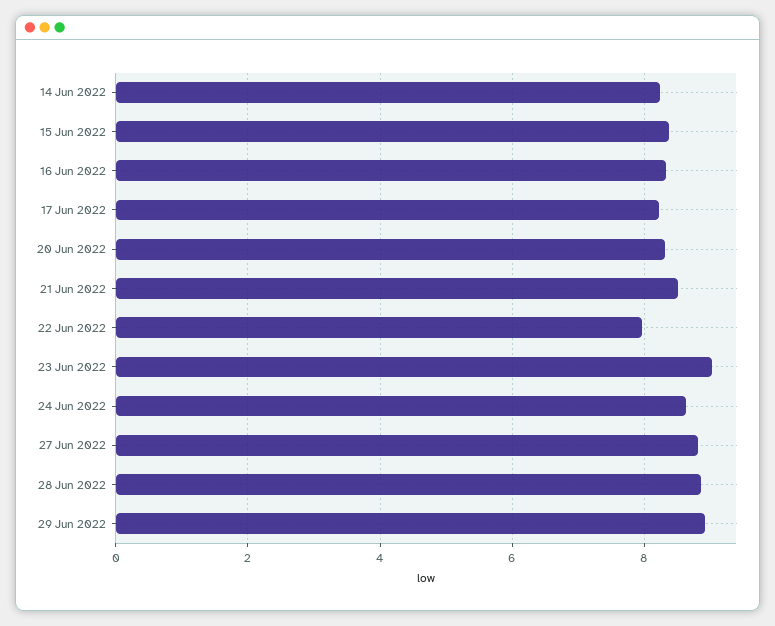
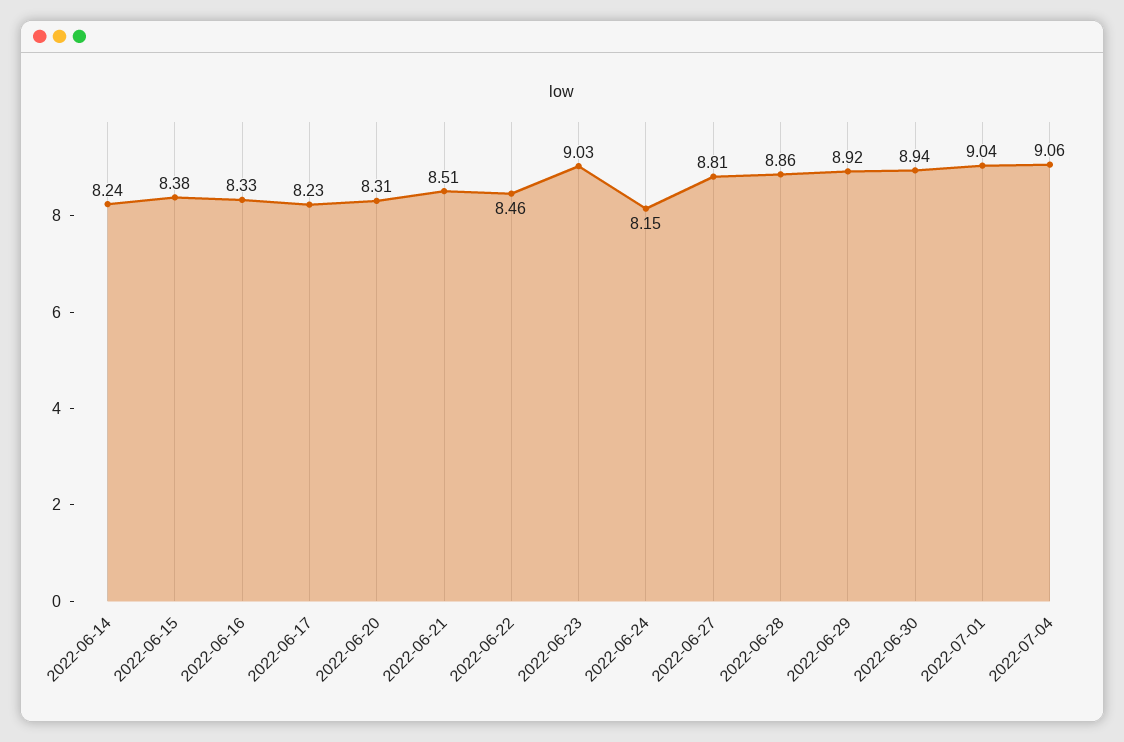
22 Jun 2022: 8 -> 8.46
24 Jun 2022: 8.6 -> 8.15
2022-06-30: none -> 8.94
2022-07-01: none -> 9.04
2022-07-04: none -> 9.06

